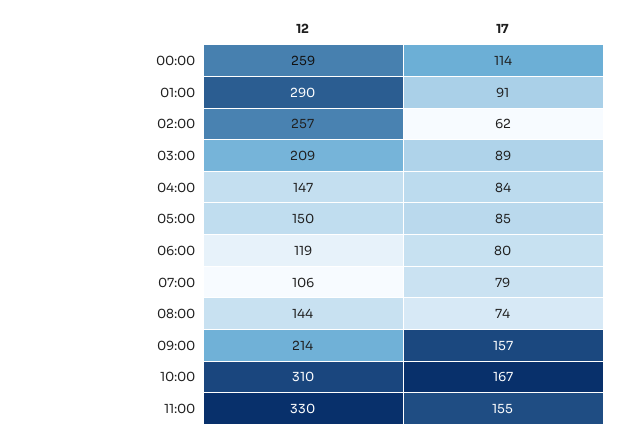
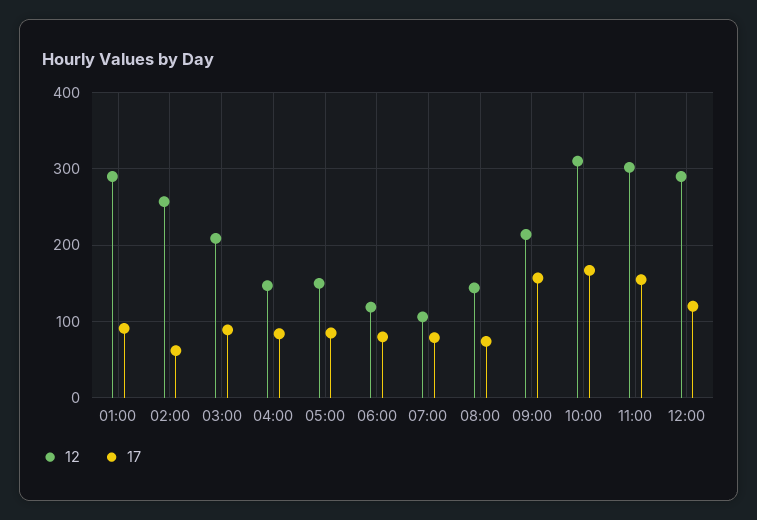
12, 00:00: 259 -> none
17, 00:00: 114 -> none
12, 11:00: 330 -> 300
12, 12:00: none -> 290
17, 12:00: none -> 120

